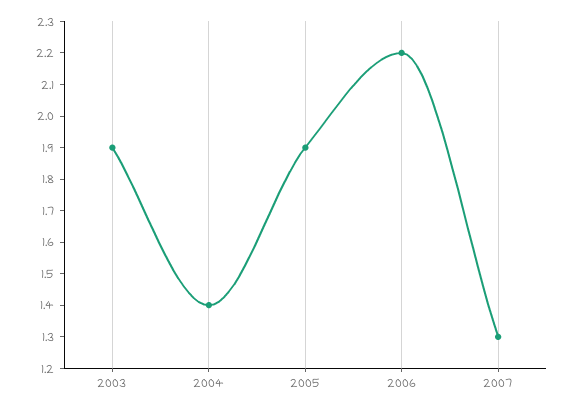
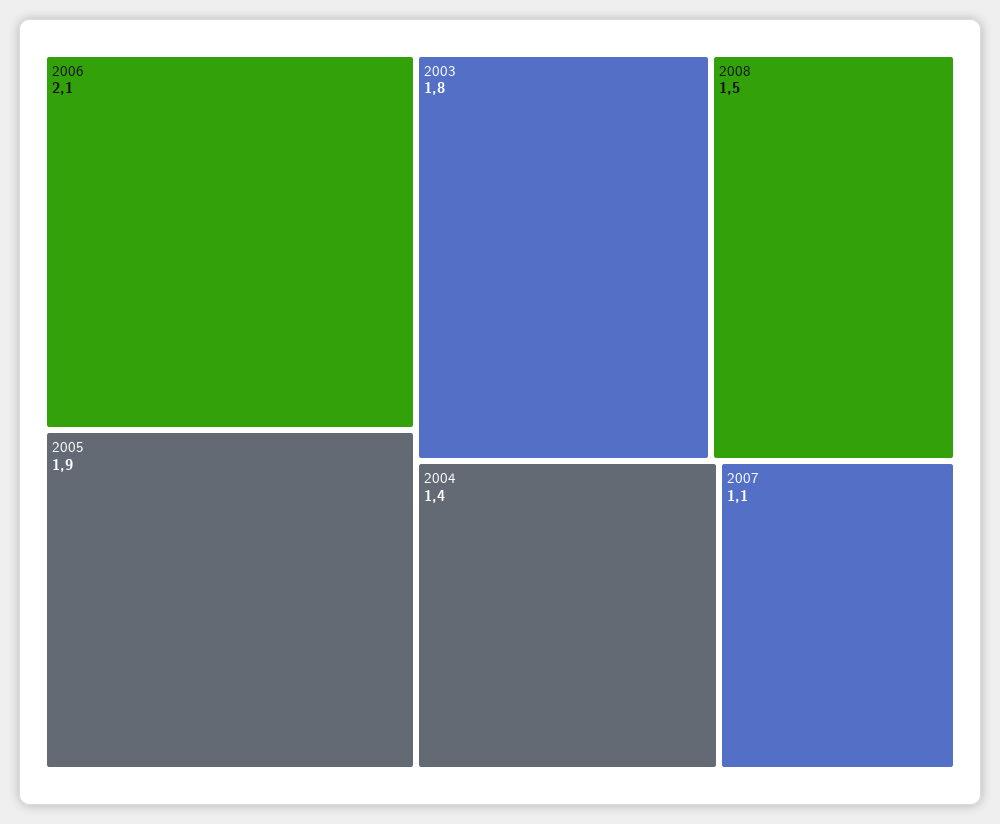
2003: 1.9 -> 1.8
2006: 2.2 -> 2.1
2007: 1.3 -> 1.1
2008: none -> 1.5

